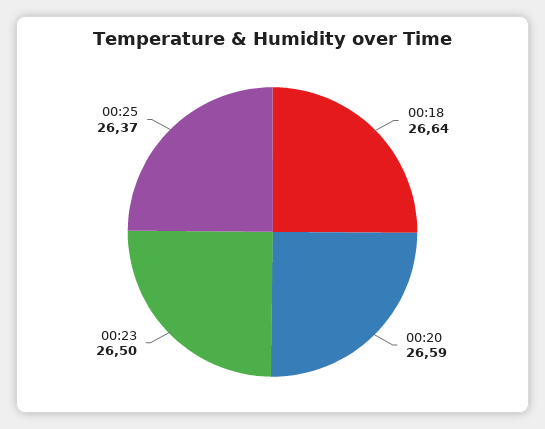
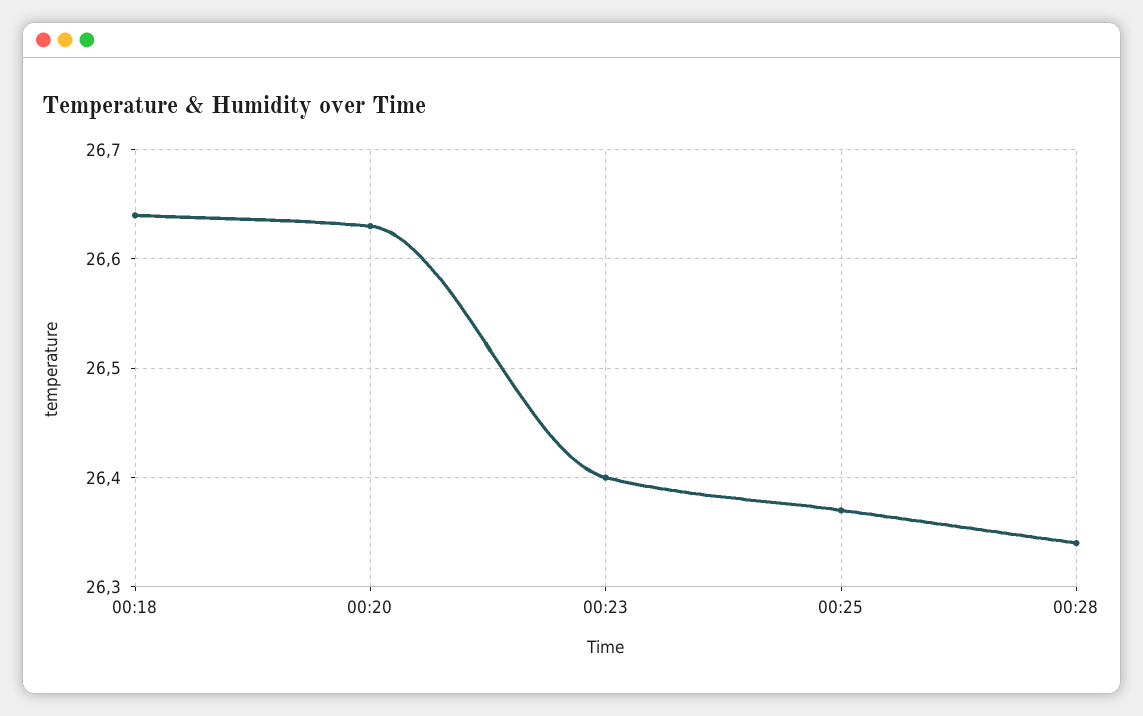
00:20: 26.59 -> 26.63
00:23: 26.5 -> 26.4
00:28: none -> 26.34

